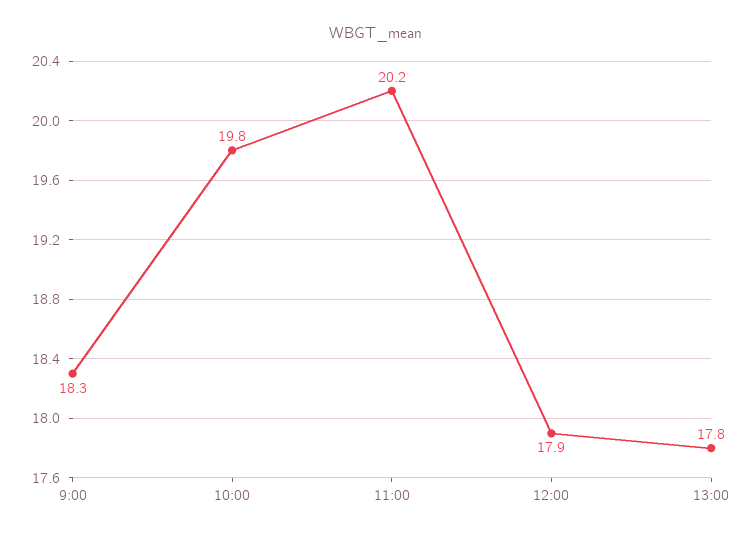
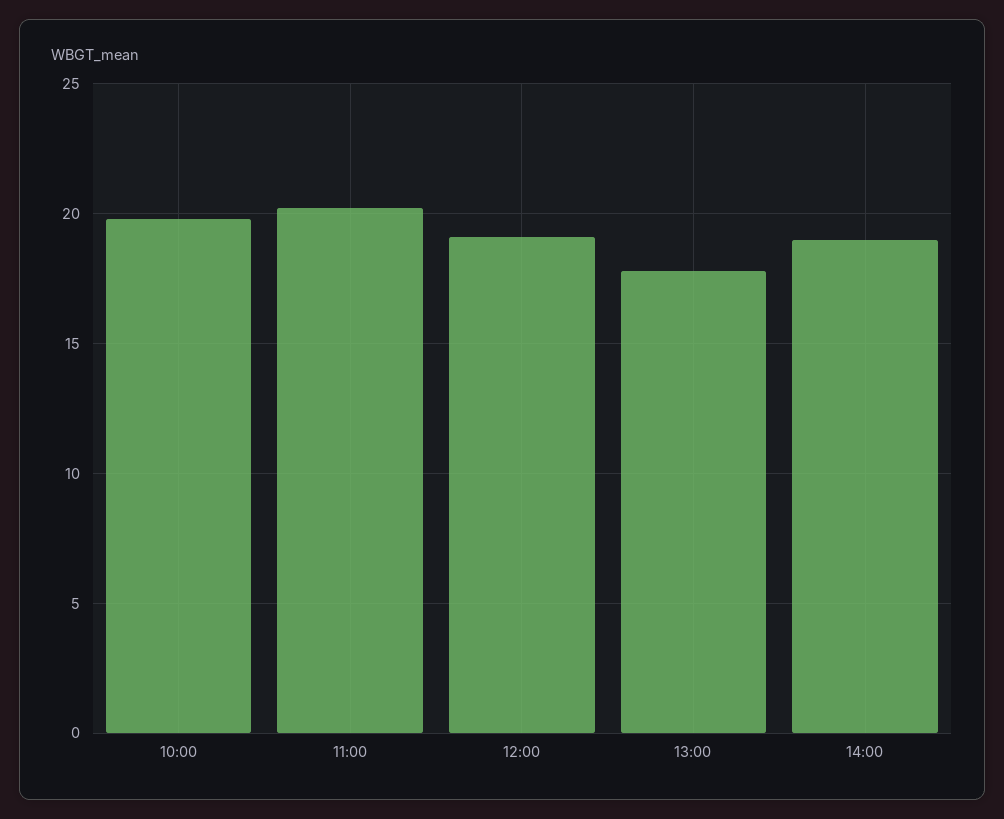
9:00: 18.3 -> none
12:00: 17.9 -> 19
14:00: none -> 19

